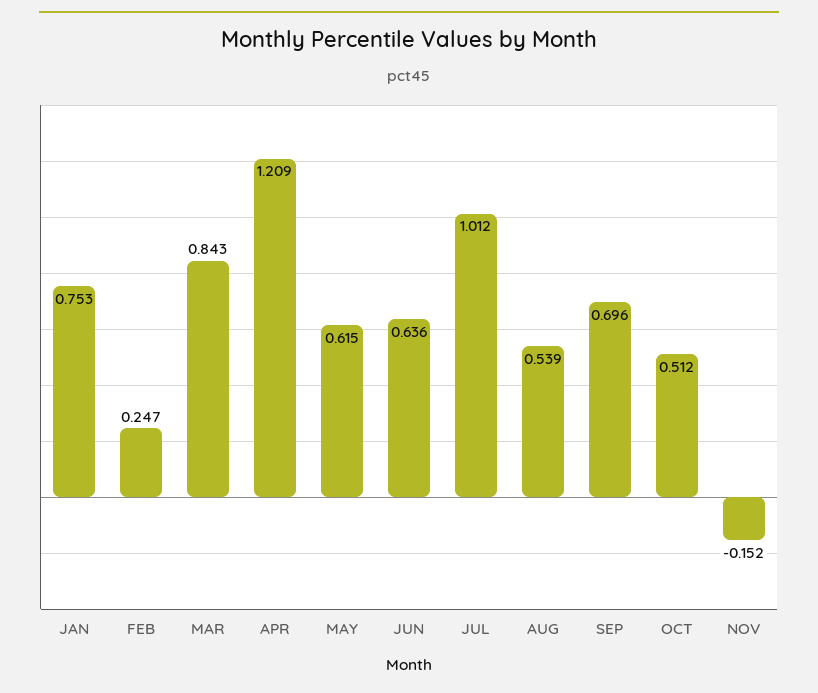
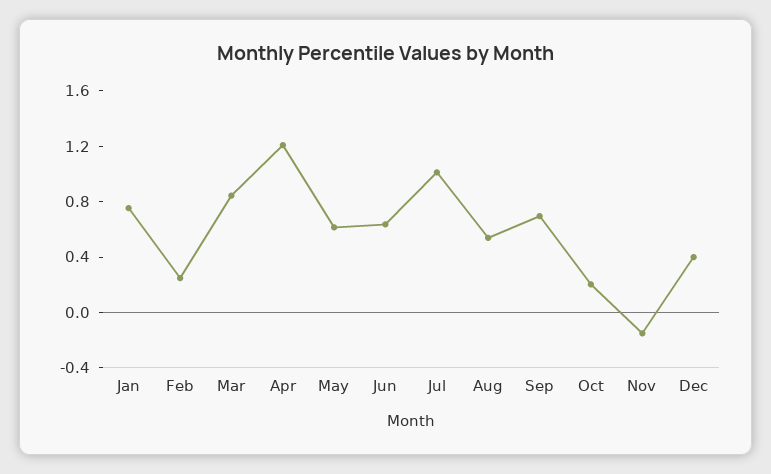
OCT: 0.512 -> 0.2
Dec: none -> 0.4

